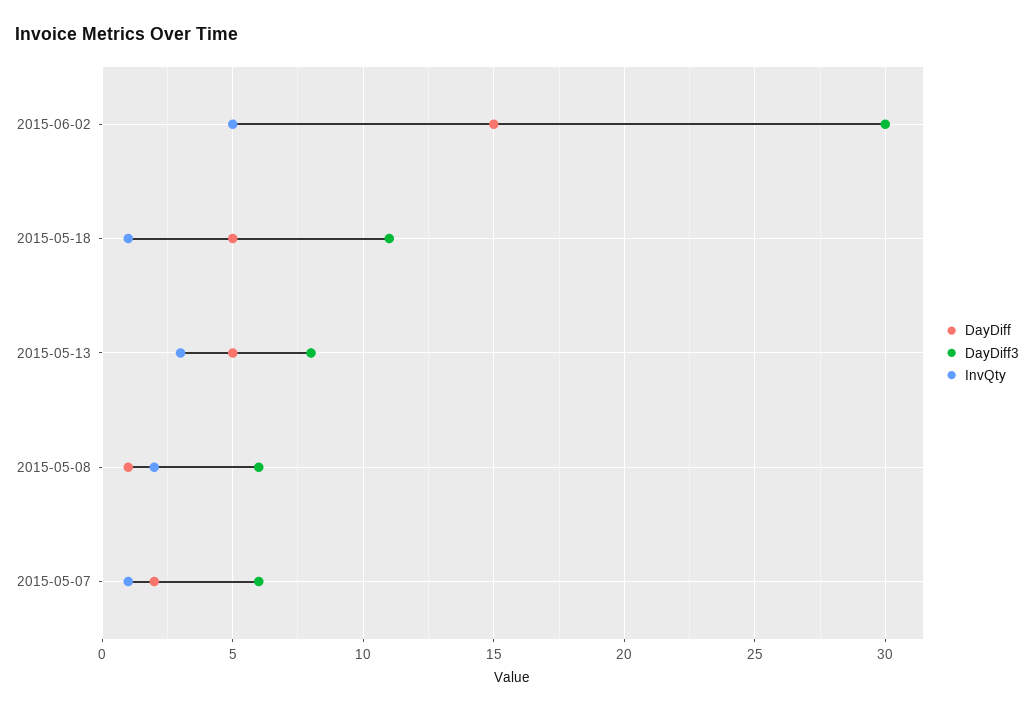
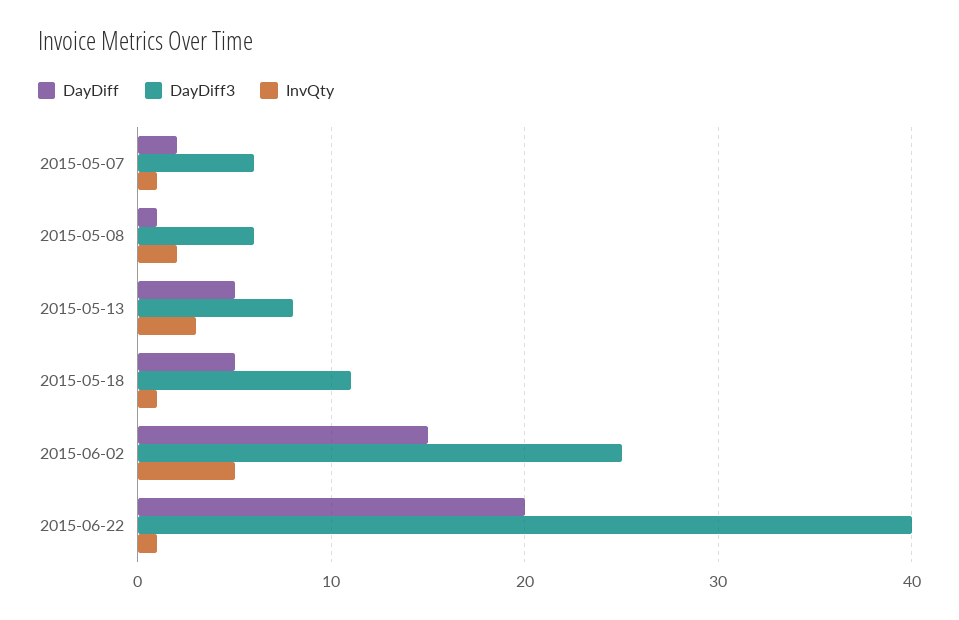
DayDiff3, 2015-06-02: 30 -> 25
DayDiff, 2015-06-22: none -> 20
DayDiff3, 2015-06-22: none -> 40
InvQty, 2015-06-22: none -> 1

